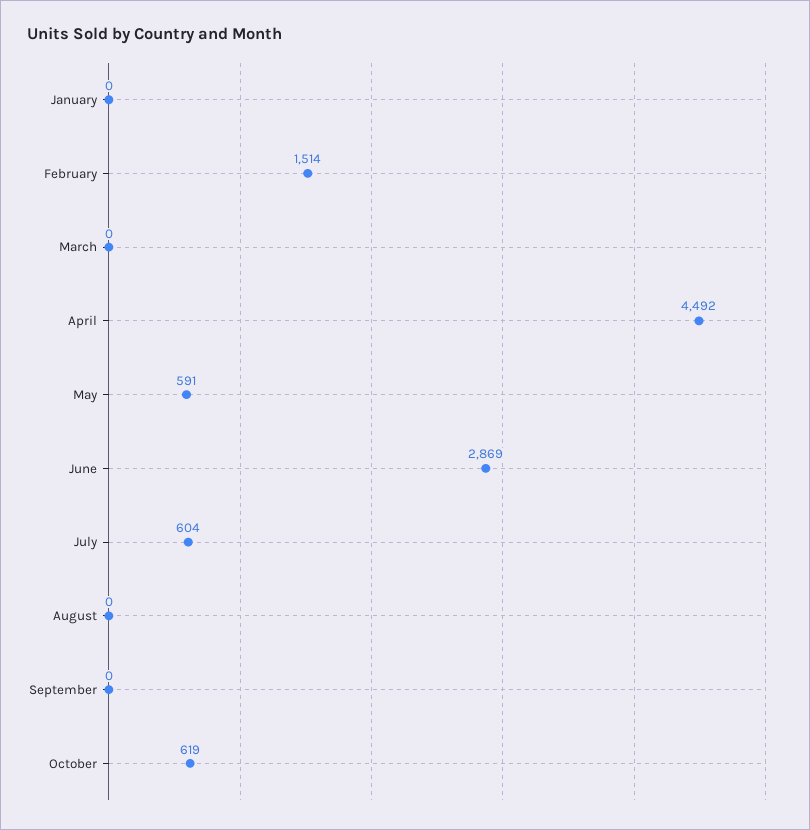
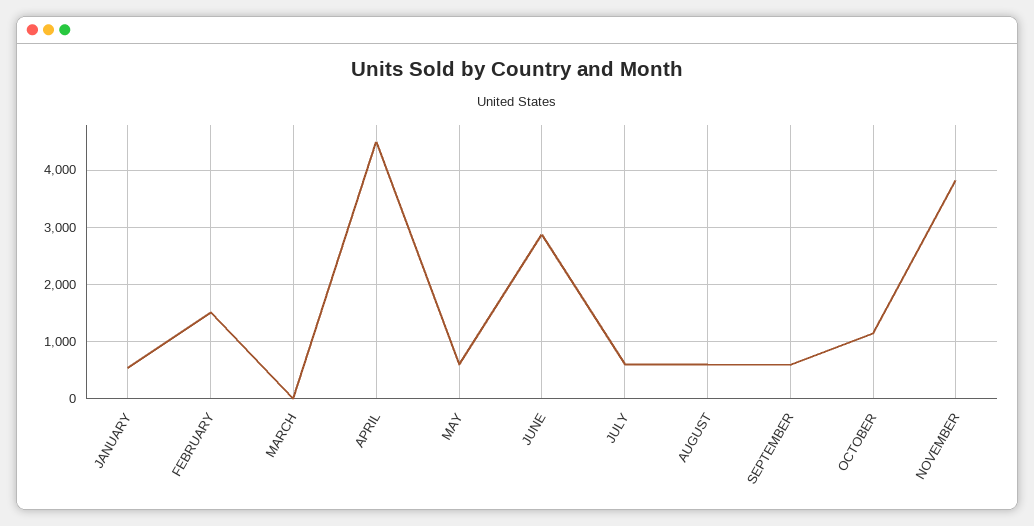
January: 0 -> 600
August: 0 -> 600
September: 0 -> 600
October: 619 -> 1200
NOVEMBER: none -> 3800

